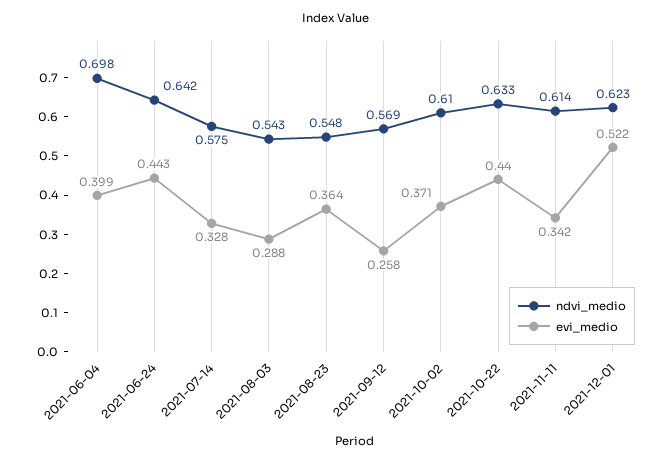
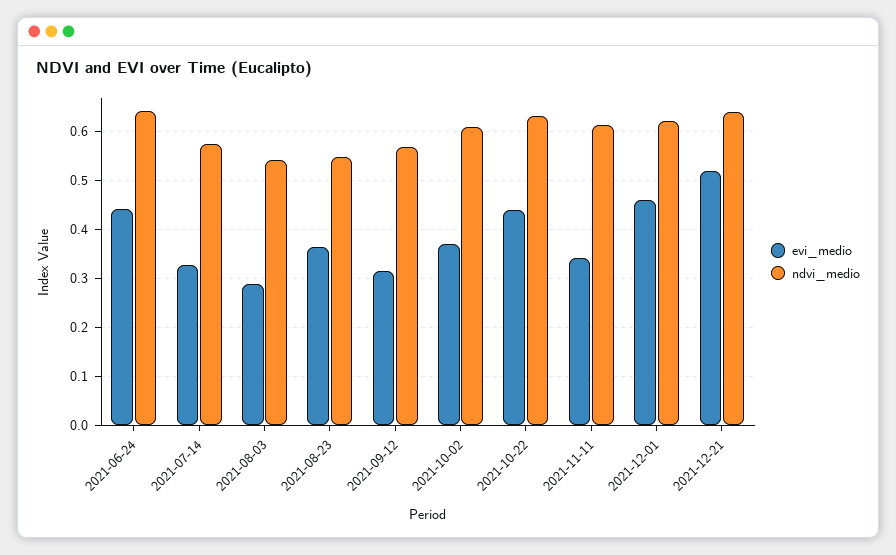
ndvi_medio, 2021-06-04: 0.698 -> none
evi_medio, 2021-06-04: 0.399 -> none
evi_medio, 2021-09-12: 0.258 -> 0.32
evi_medio, 2021-12-01: 0.522 -> 0.46
evi_medio, 2021-12-21: none -> 0.52
ndvi_medio, 2021-12-21: none -> 0.64

